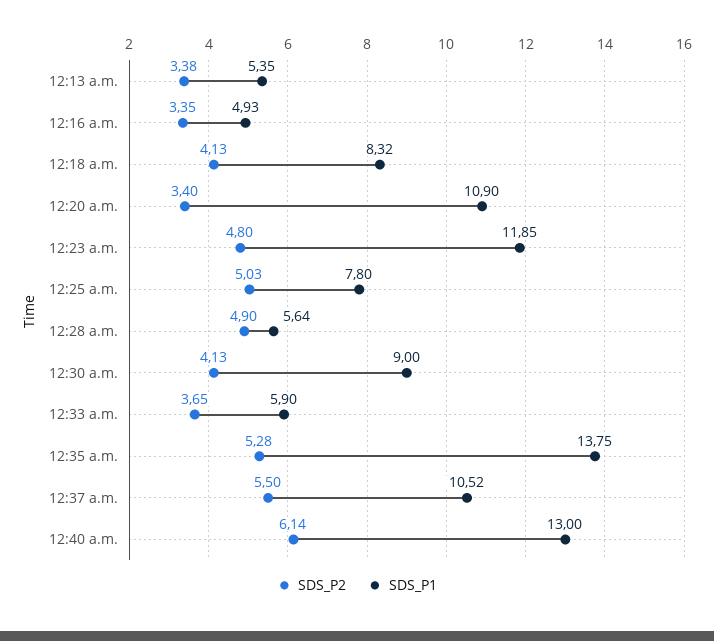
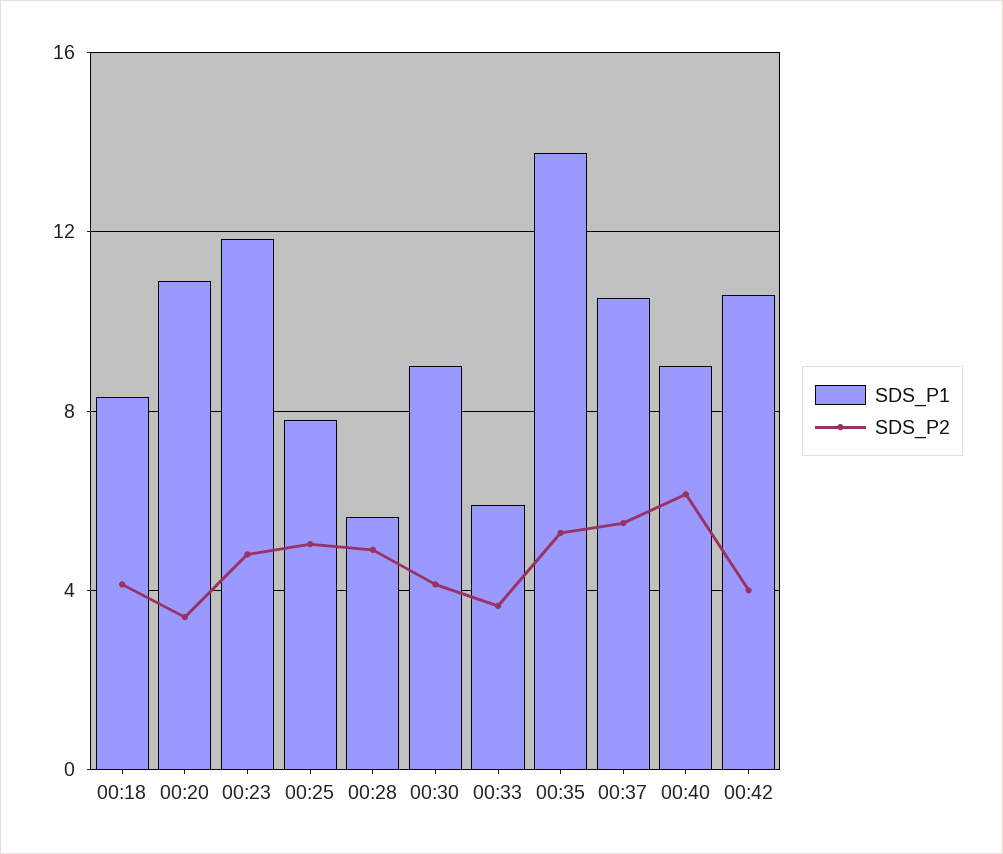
SDS_P2, 12:13 a.m.: 3.38 -> none
SDS_P1, 12:13 a.m.: 5.35 -> none
SDS_P2, 12:16 a.m.: 3.35 -> none
SDS_P1, 12:16 a.m.: 4.93 -> none
SDS_P1, 12:40 a.m.: 13 -> 9
SDS_P1, 00:42: none -> 10.5
SDS_P2, 00:42: none -> 4

